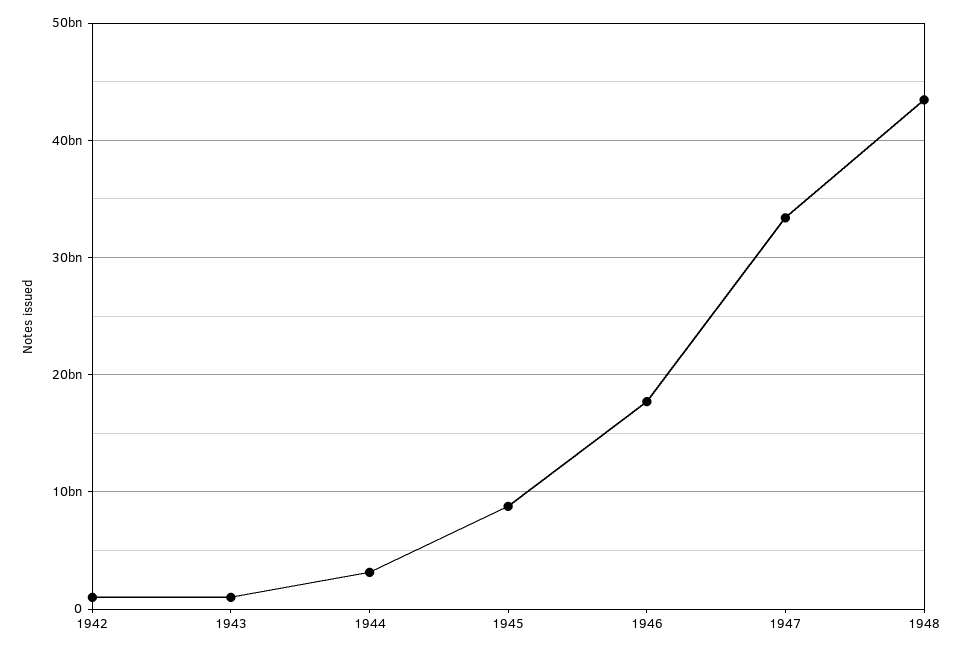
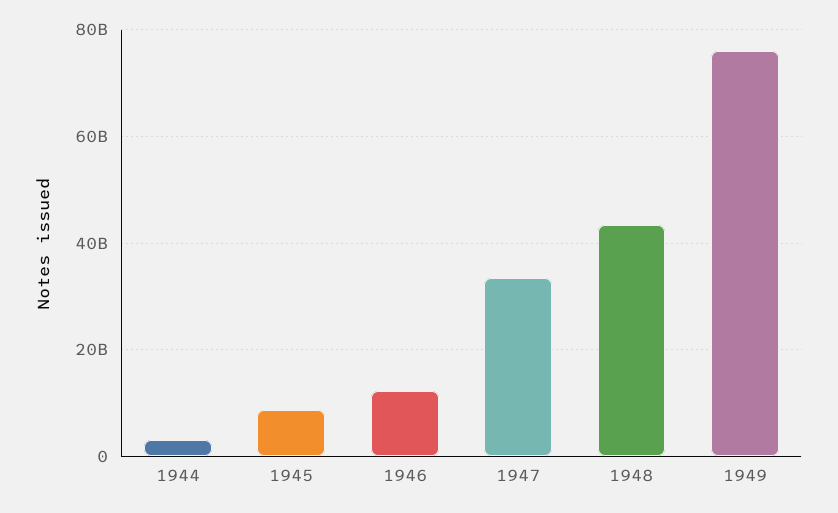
1942: 1000000000 -> none
1943: 1000000000 -> none
1946: 18000000000 -> 12000000000
1949: none -> 76000000000

